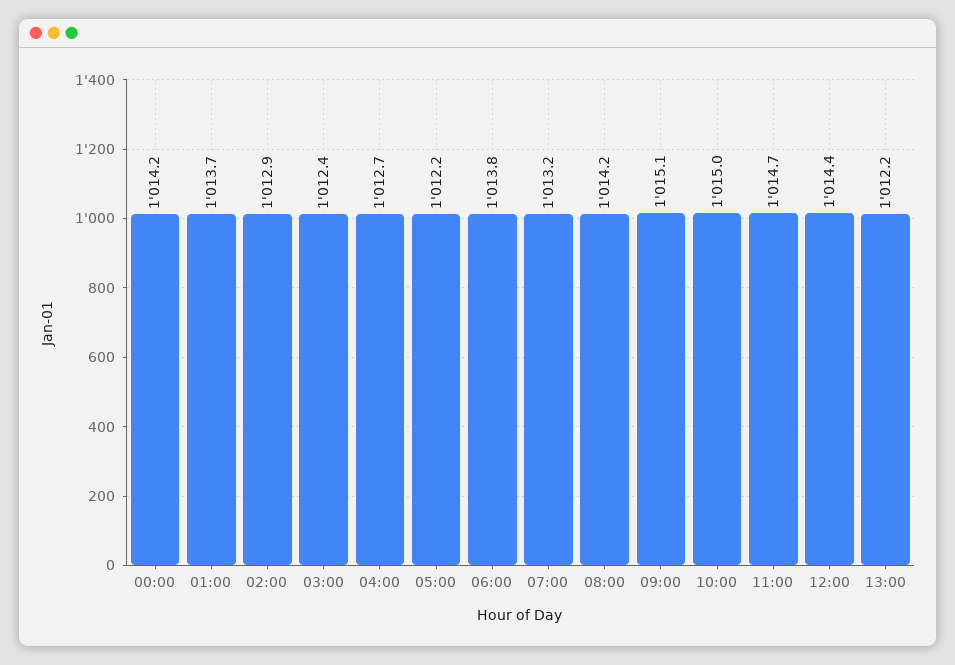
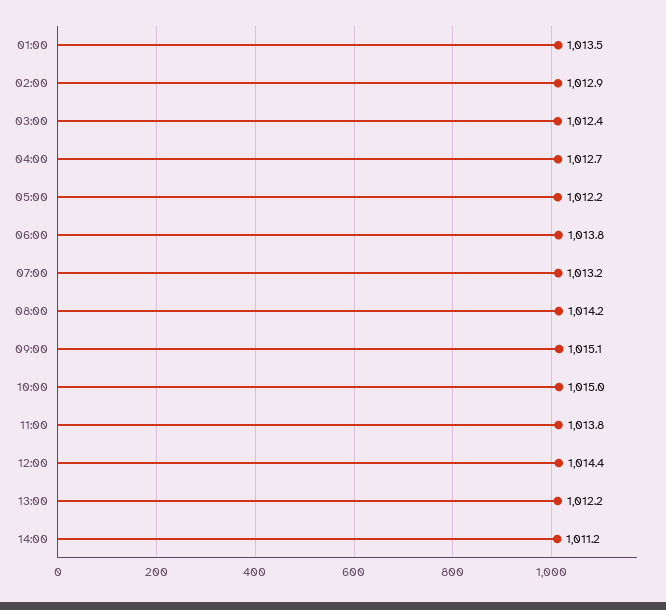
00:00: 1014.2 -> none
01:00: 1013.7 -> 1013.5
11:00: 1014.7 -> 1013.8
14:00: none -> 1011.2

